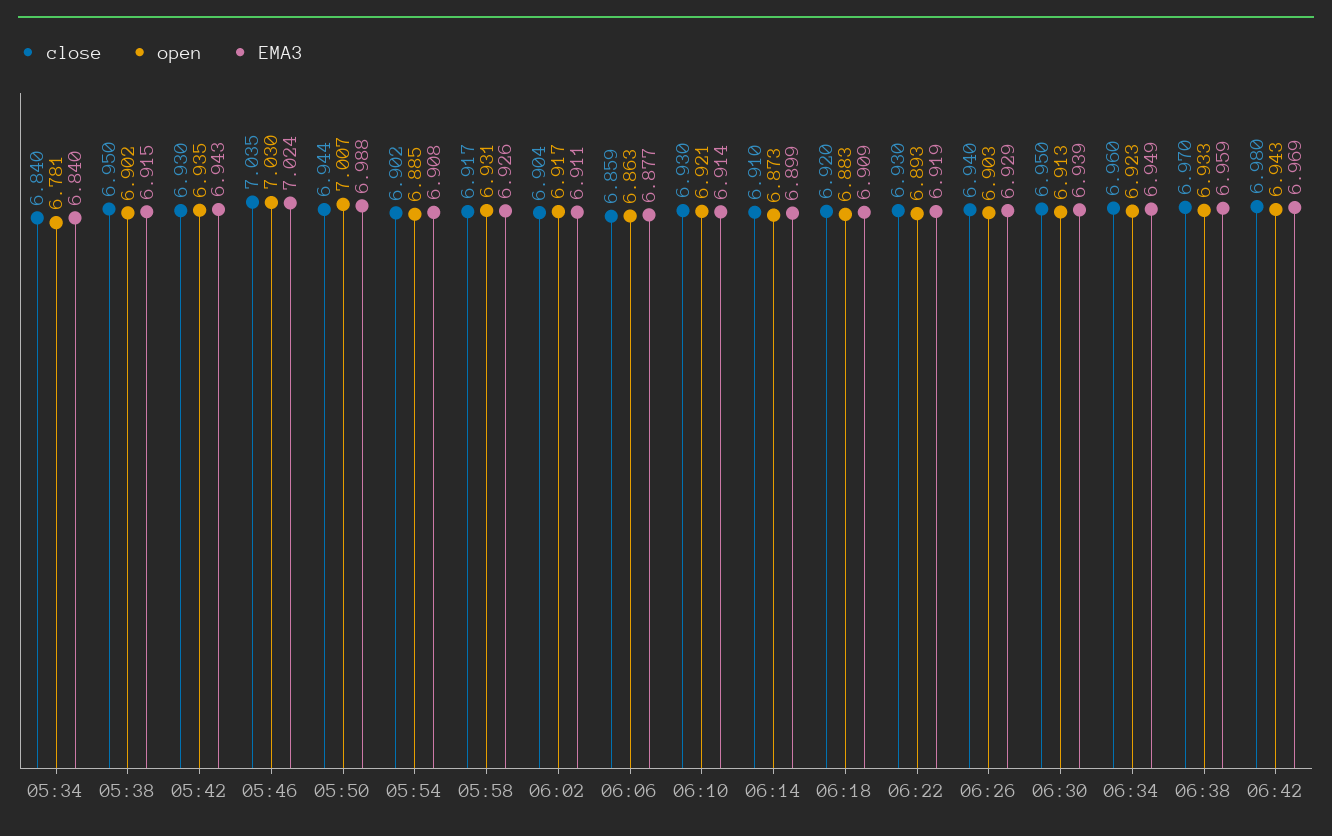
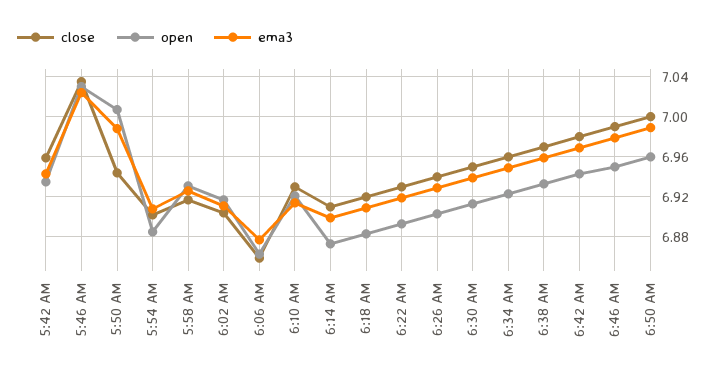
close, 05:34: 6.84 -> none
open, 05:34: 6.781 -> none
EMA3, 05:34: 6.84 -> none
close, 05:38: 6.95 -> none
open, 05:38: 6.902 -> none
EMA3, 05:38: 6.915 -> none
close, 05:42: 6.93 -> 6.96
close, 6:46 AM: none -> 6.99
open, 6:46 AM: none -> 6.95
EMA3, 6:46 AM: none -> 6.98
close, 6:50 AM: none -> 7
open, 6:50 AM: none -> 6.96
EMA3, 6:50 AM: none -> 6.99

